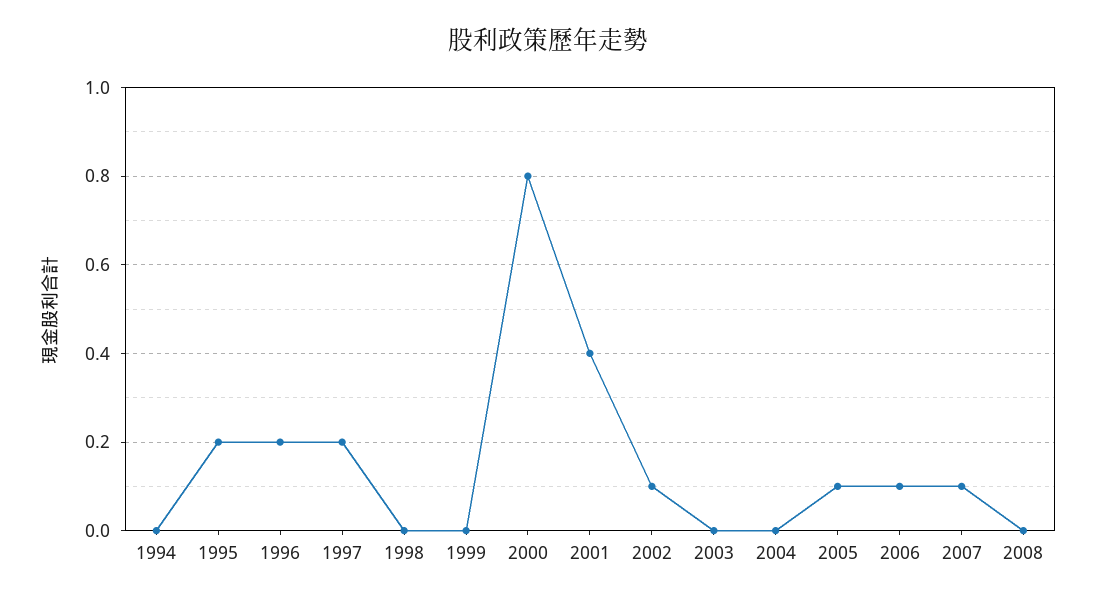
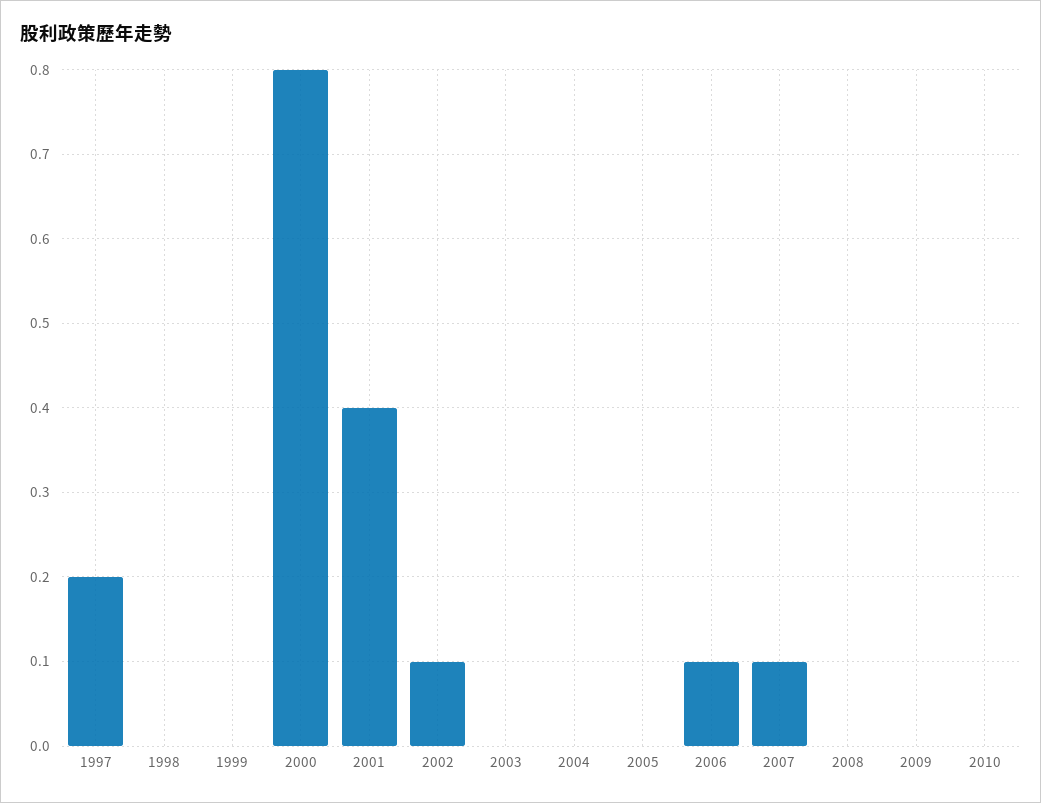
1994: 0 -> none
1995: 0.2 -> none
1996: 0.2 -> none
2005: 0.1 -> 0
2009: none -> 0
2010: none -> 0

